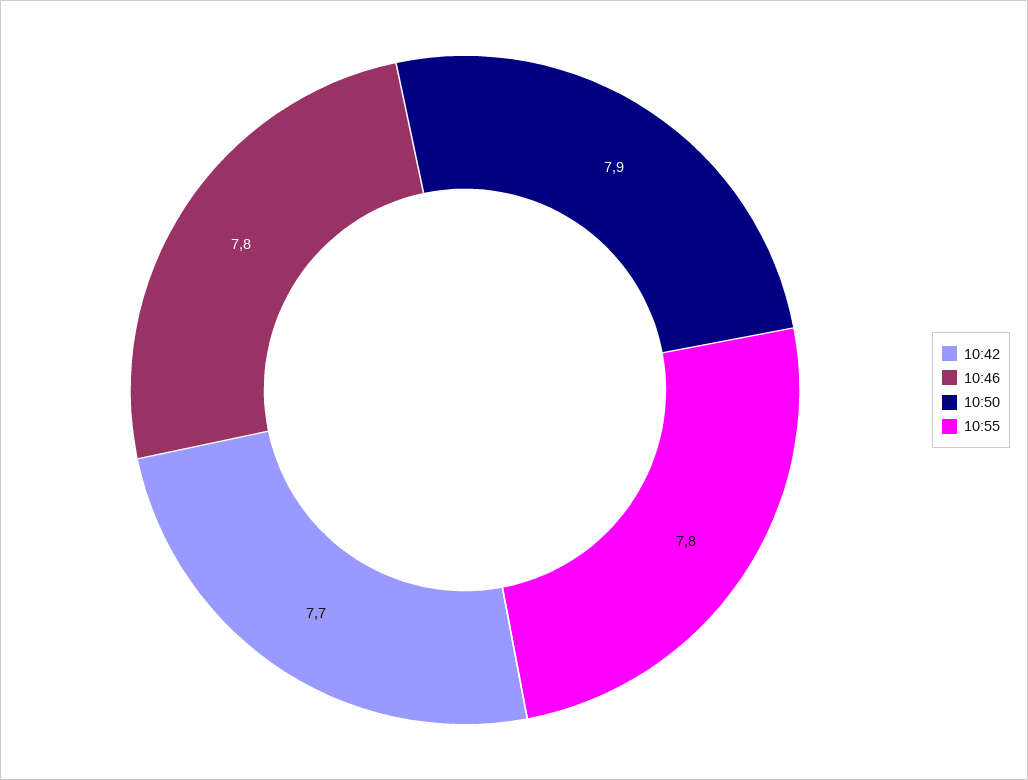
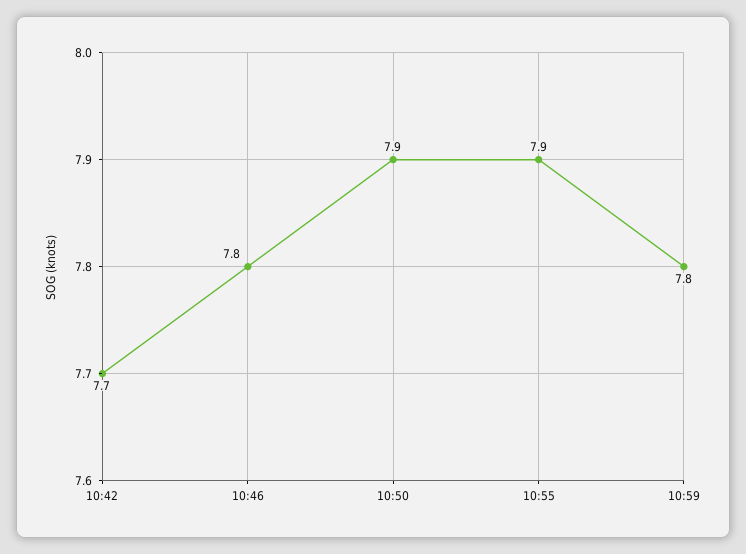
10:55: 7.8 -> 7.9
10:59: none -> 7.8

